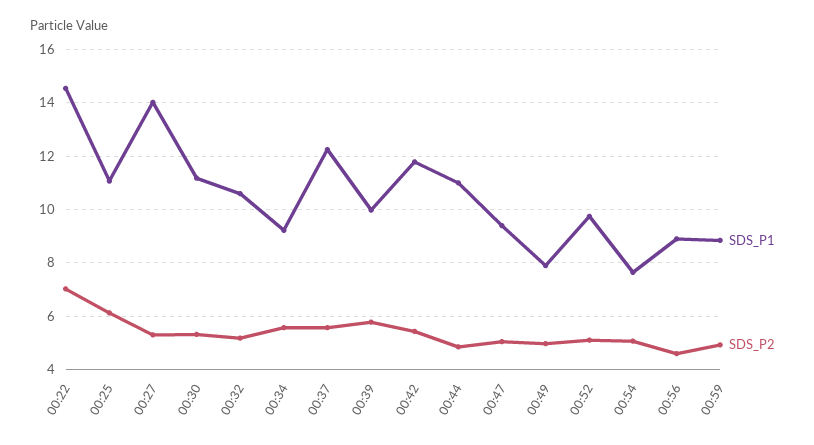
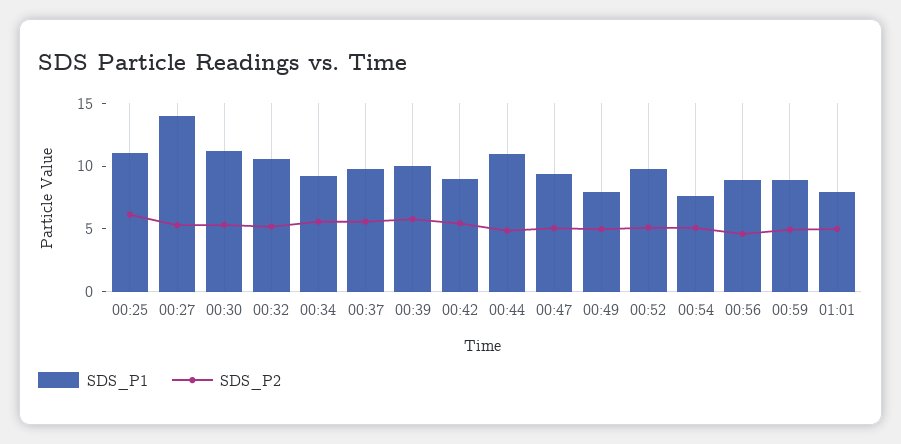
SDS_P1, 00:22: 14.5 -> none
SDS_P2, 00:22: 7 -> none
SDS_P1, 00:37: 12.25 -> 10
SDS_P1, 00:42: 11.75 -> 9
SDS_P1, 01:01: none -> 8
SDS_P2, 01:01: none -> 5

